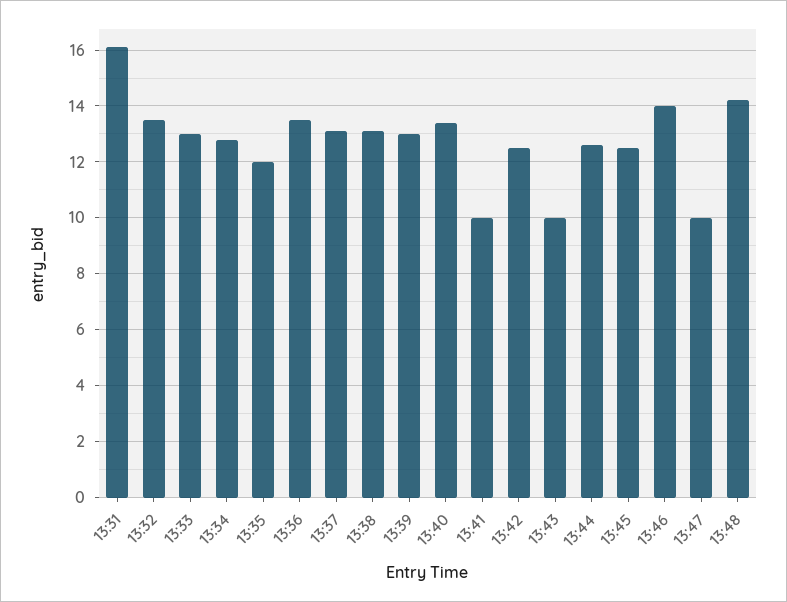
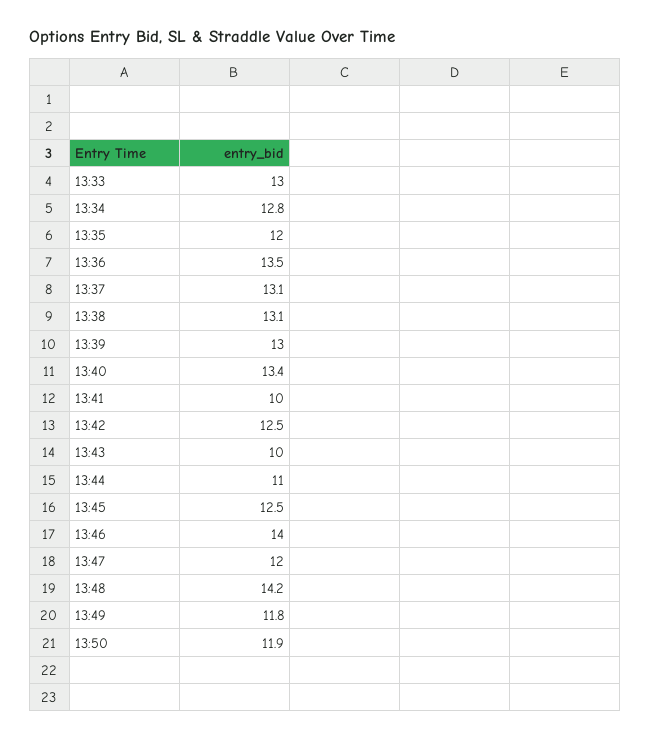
13:31: 16 -> none
13:32: 13.5 -> none
13:44: 12.5 -> 11
13:47: 10 -> 12
13:49: none -> 11.8
13:50: none -> 11.9

